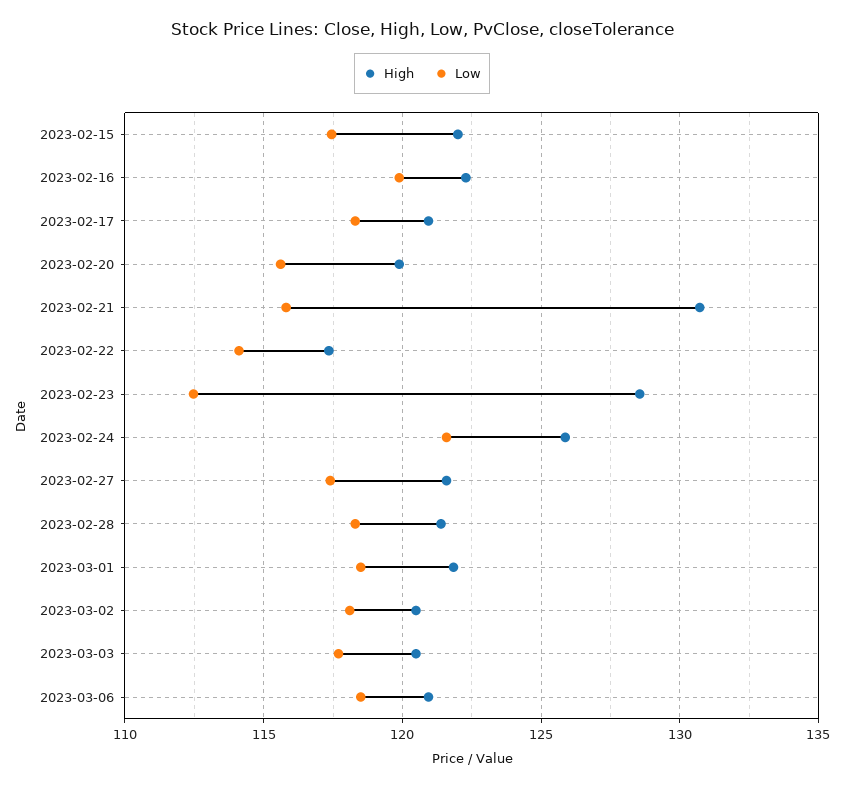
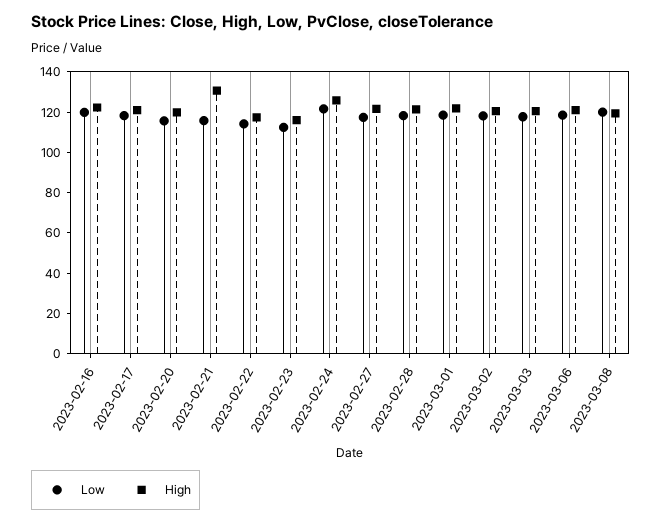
High, 2023-02-15: 122 -> none
Low, 2023-02-15: 117.5 -> none
High, 2023-02-23: 128.5 -> 115
Low, 2023-03-08: none -> 120
High, 2023-03-08: none -> 120

